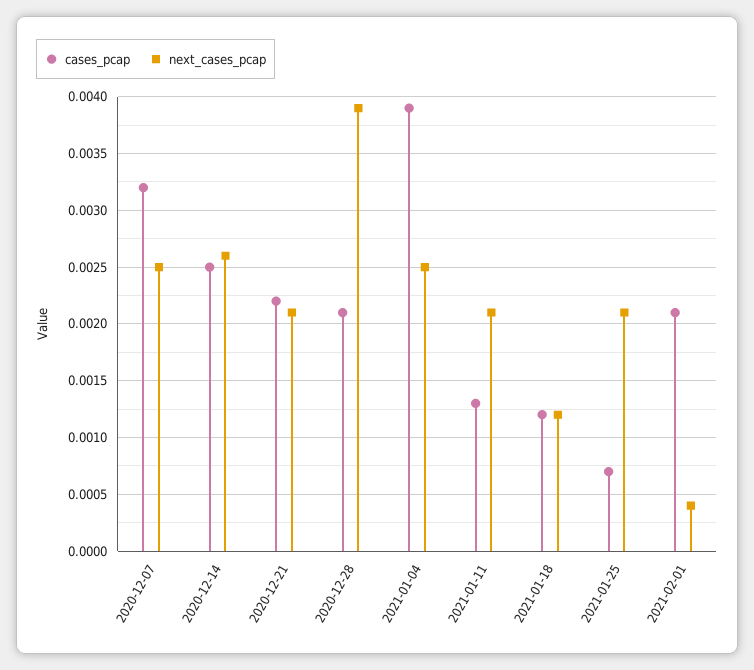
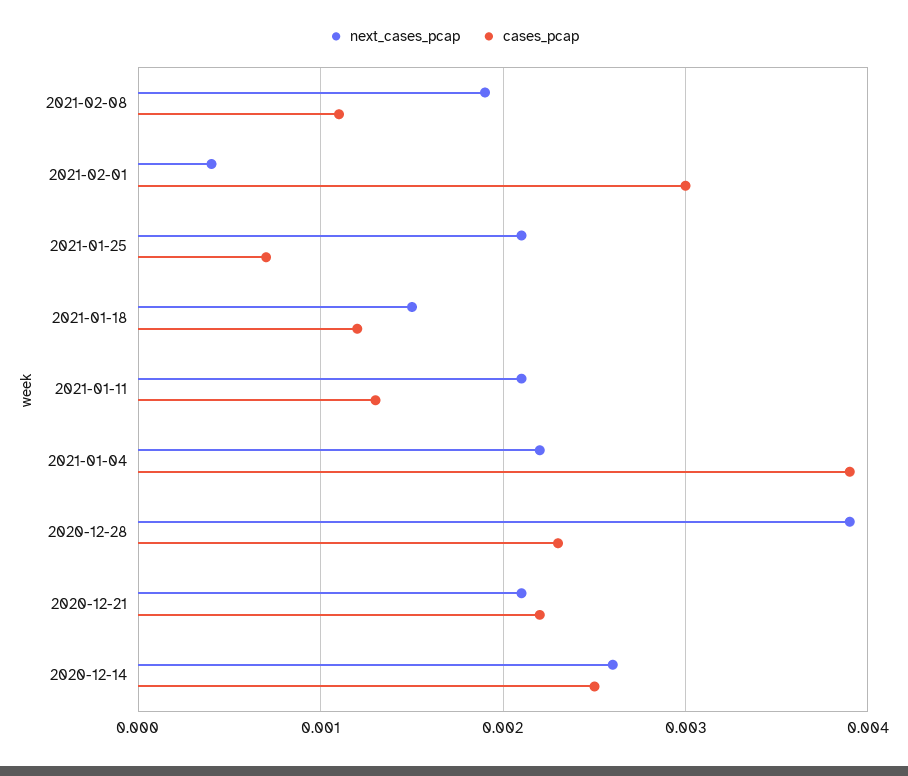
cases_pcap, 2020-12-07: 0.0032 -> none
next_cases_pcap, 2020-12-07: 0.0025 -> none
cases_pcap, 2020-12-28: 0.0021 -> 0.0023
next_cases_pcap, 2021-01-04: 0.0025 -> 0.0022
next_cases_pcap, 2021-01-18: 0.0012 -> 0.0015
cases_pcap, 2021-02-01: 0.0021 -> 0.003
next_cases_pcap, 2021-02-08: none -> 0.0019
cases_pcap, 2021-02-08: none -> 0.0011

